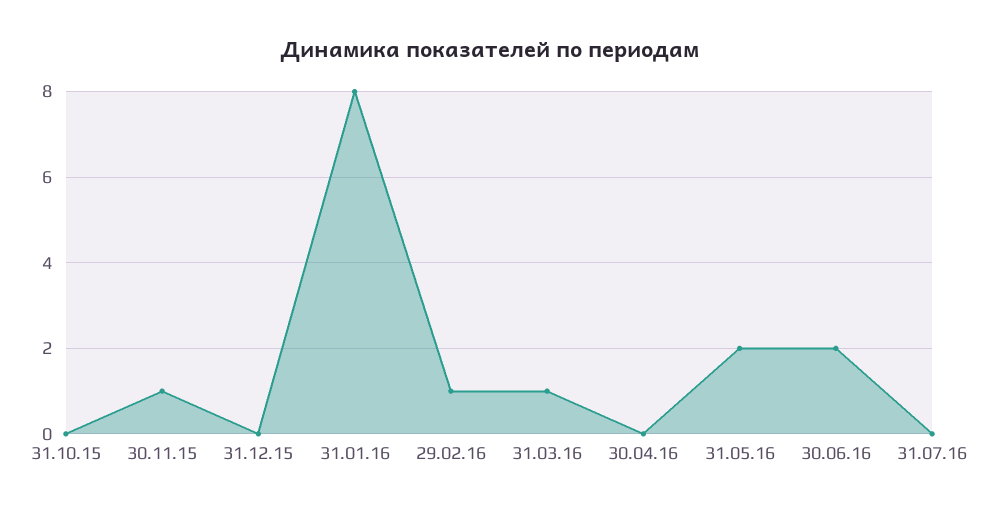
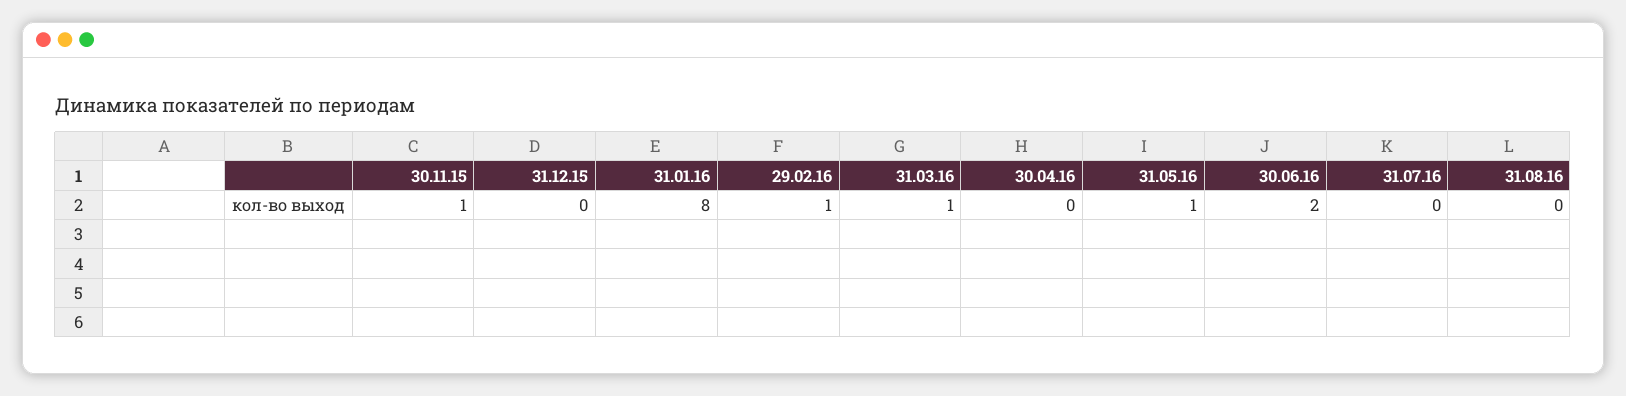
31.10.15: 0 -> none
31.05.16: 2 -> 1
31.08.16: none -> 0

